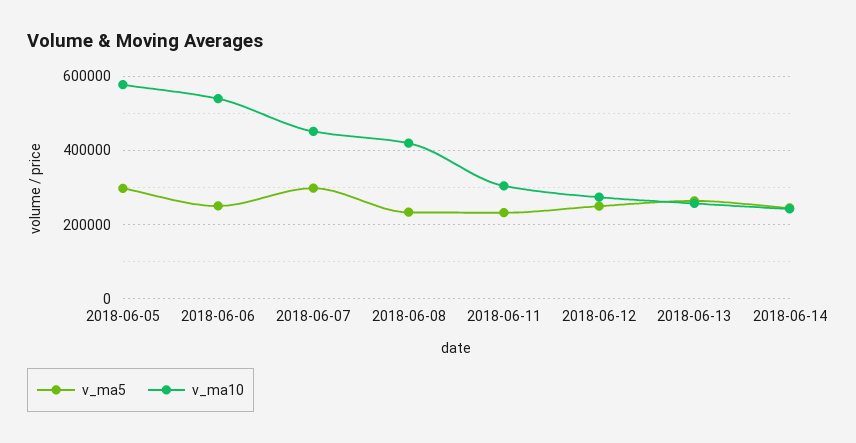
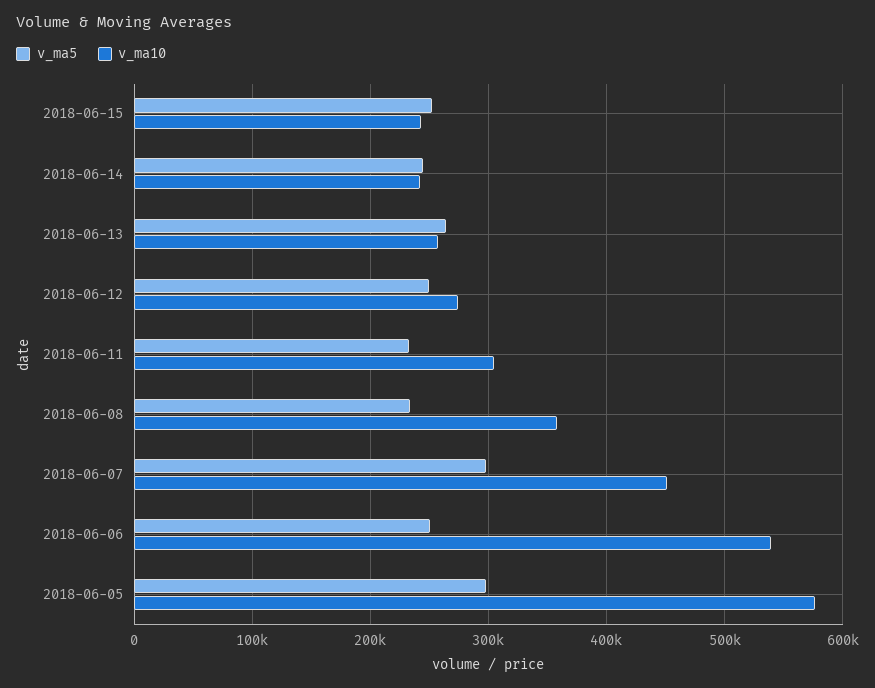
v_ma10, 2018-06-08: 420000 -> 360000
v_ma5, 2018-06-15: none -> 250000
v_ma10, 2018-06-15: none -> 240000

